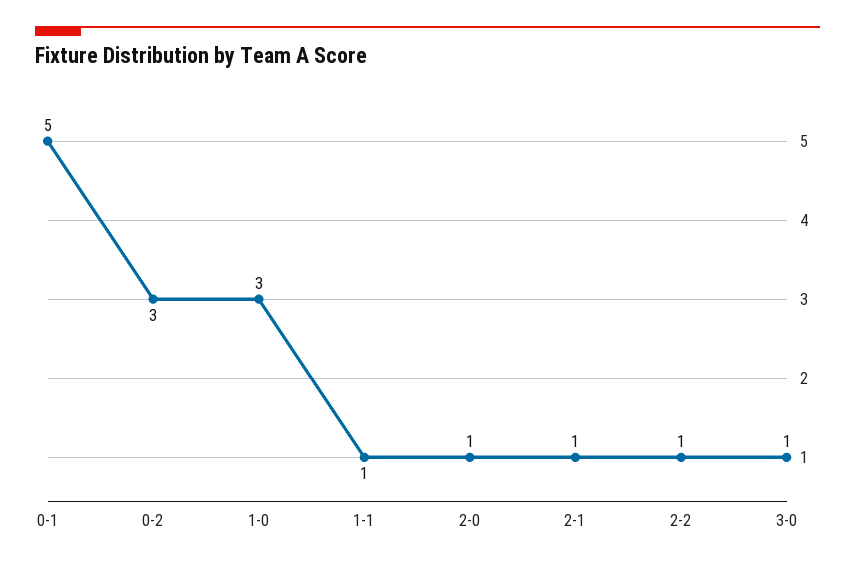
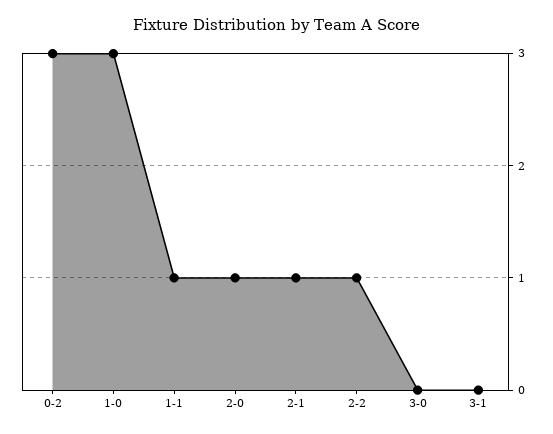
0-1: 5 -> none
3-0: 1 -> 0
3-1: none -> 0

